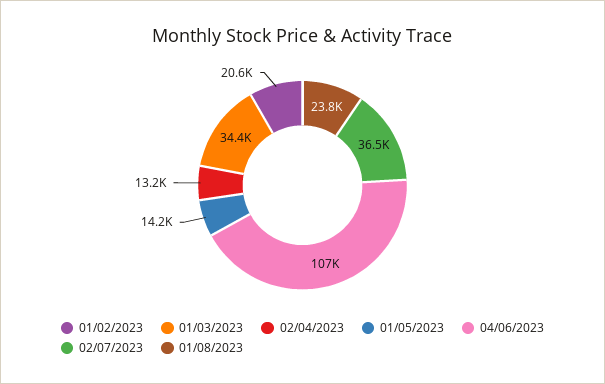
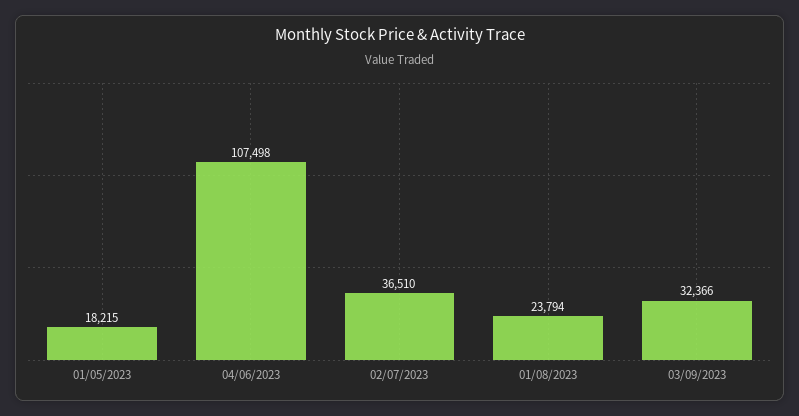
01/02/2023: 20600 -> none
01/03/2023: 34400 -> none
02/04/2023: 13200 -> none
01/05/2023: 14200 -> 18215
03/09/2023: none -> 32366

